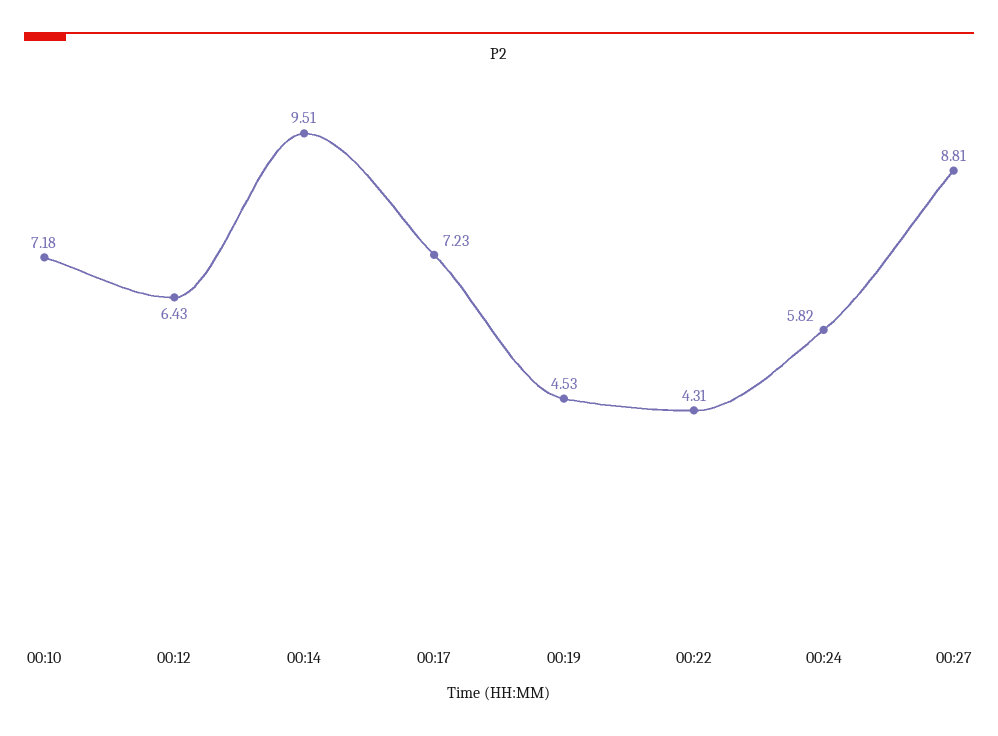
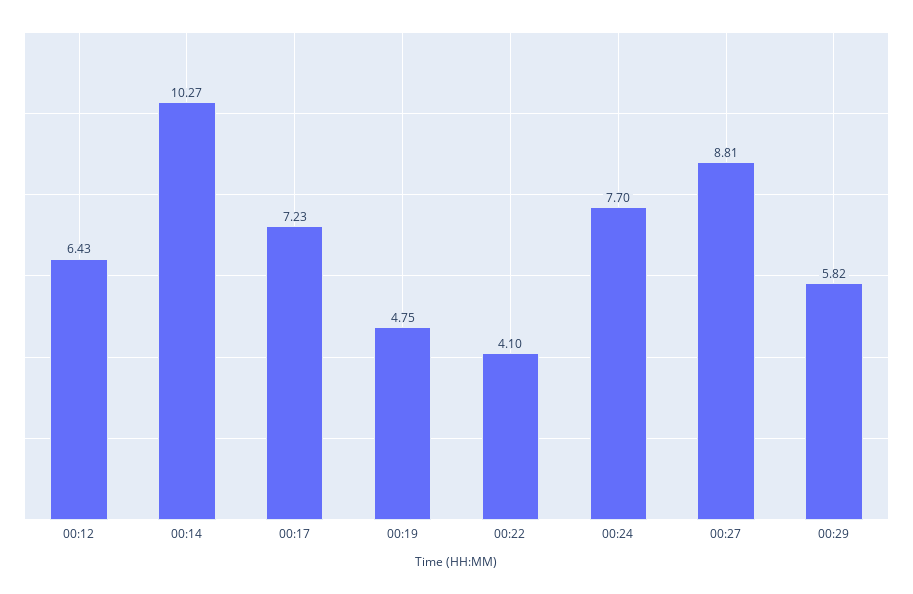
00:10: 7.18 -> none
00:14: 9.51 -> 10.27
00:19: 4.53 -> 4.75
00:22: 4.31 -> 4.1
00:24: 5.82 -> 7.7
00:29: none -> 5.82

